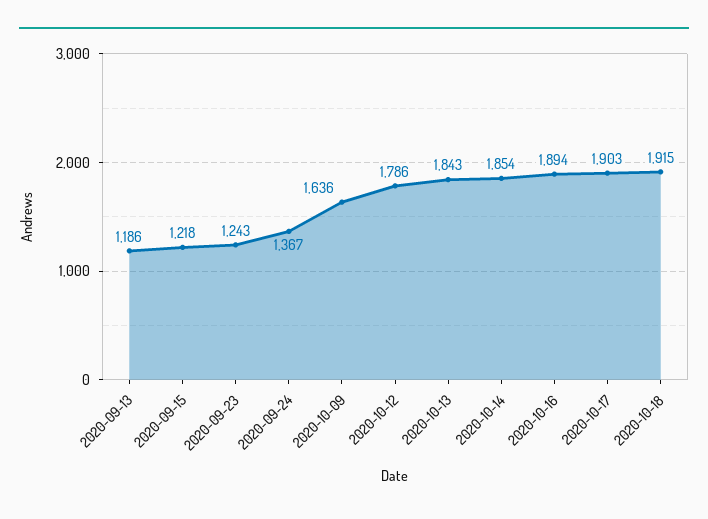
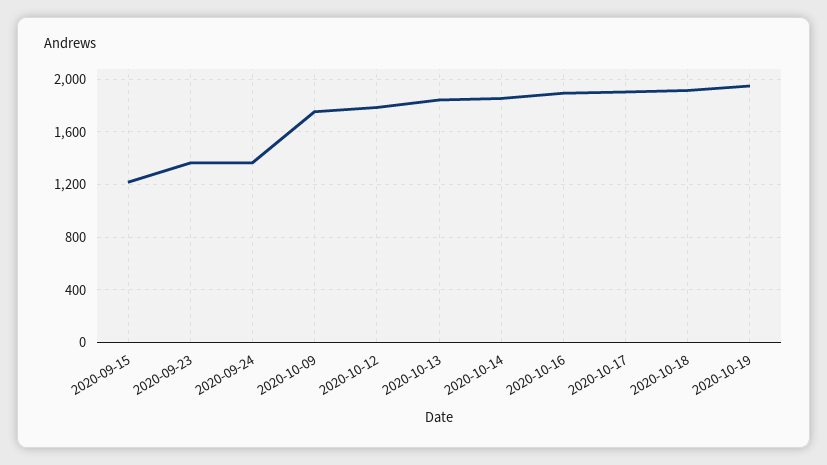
2020-09-13: 1186 -> none
2020-09-23: 1243 -> 1350
2020-10-09: 1636 -> 1750
2020-10-19: none -> 1950

